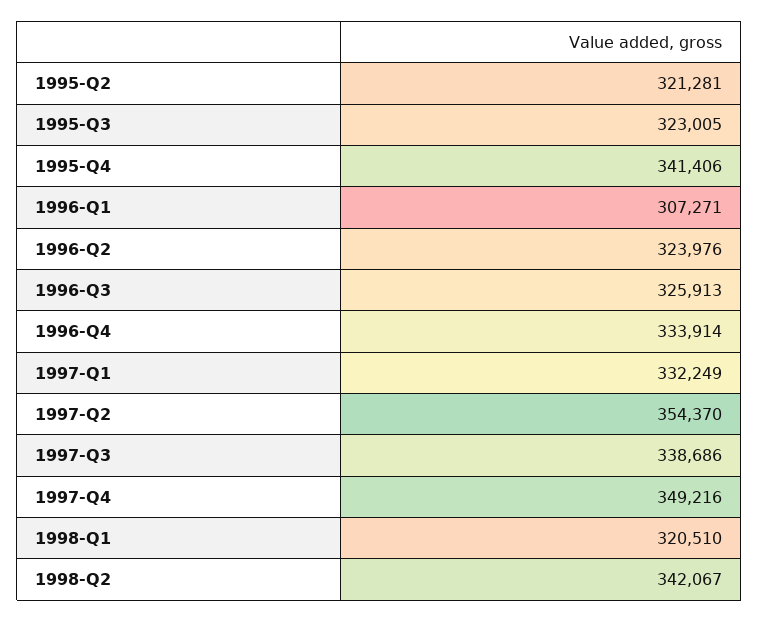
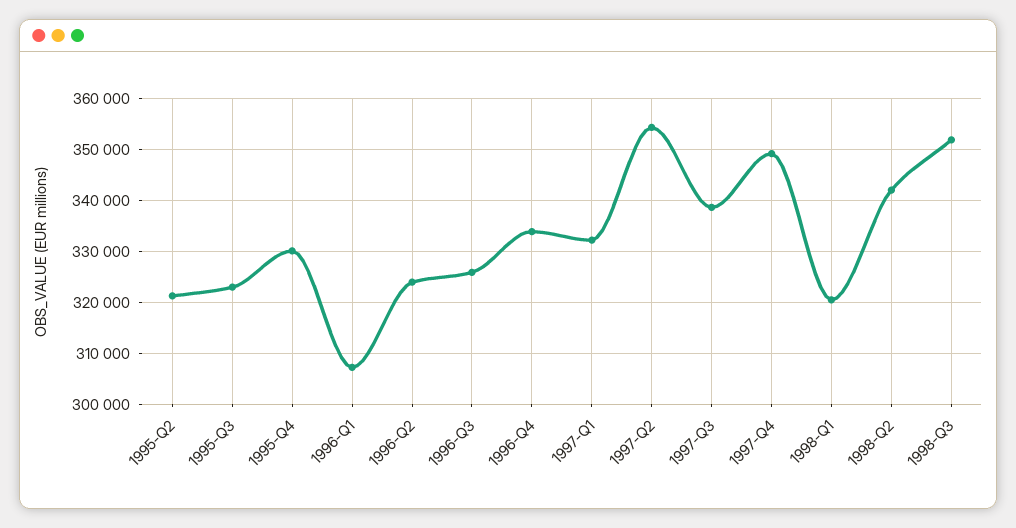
1995-Q4: 341406 -> 330000
1998-Q3: none -> 352000

